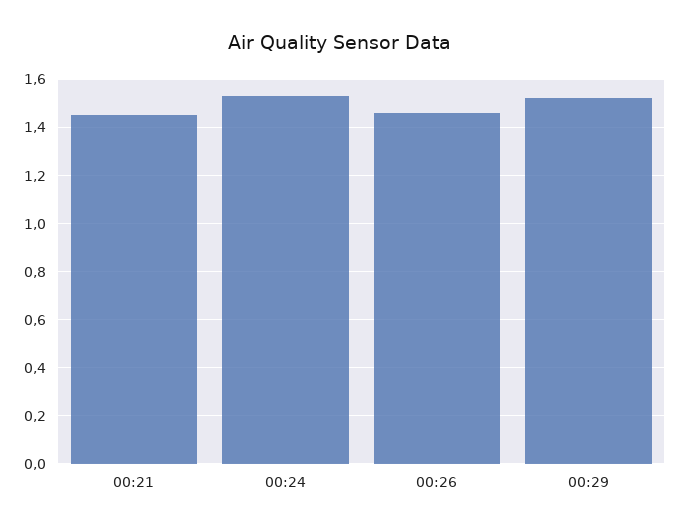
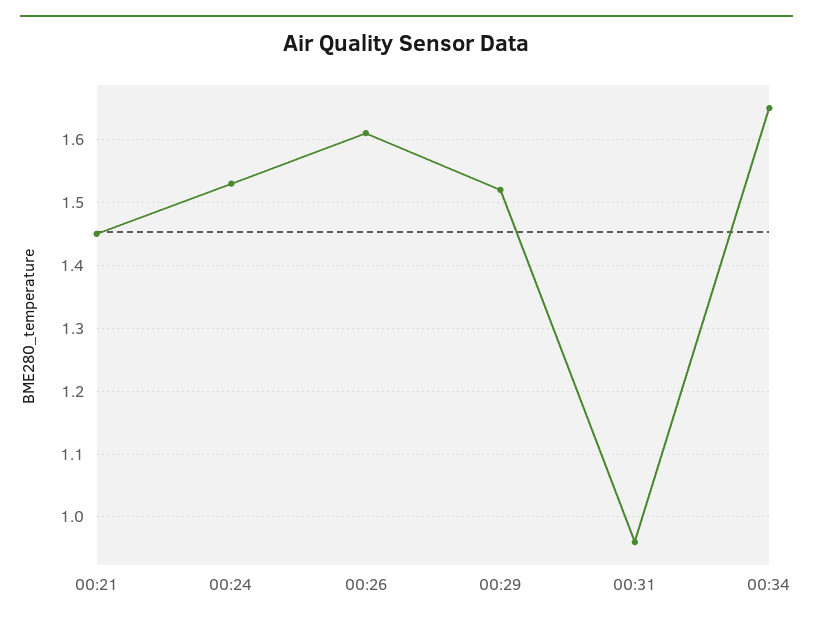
00:26: 1.45 -> 1.61
00:31: none -> 0.96
00:34: none -> 1.65

